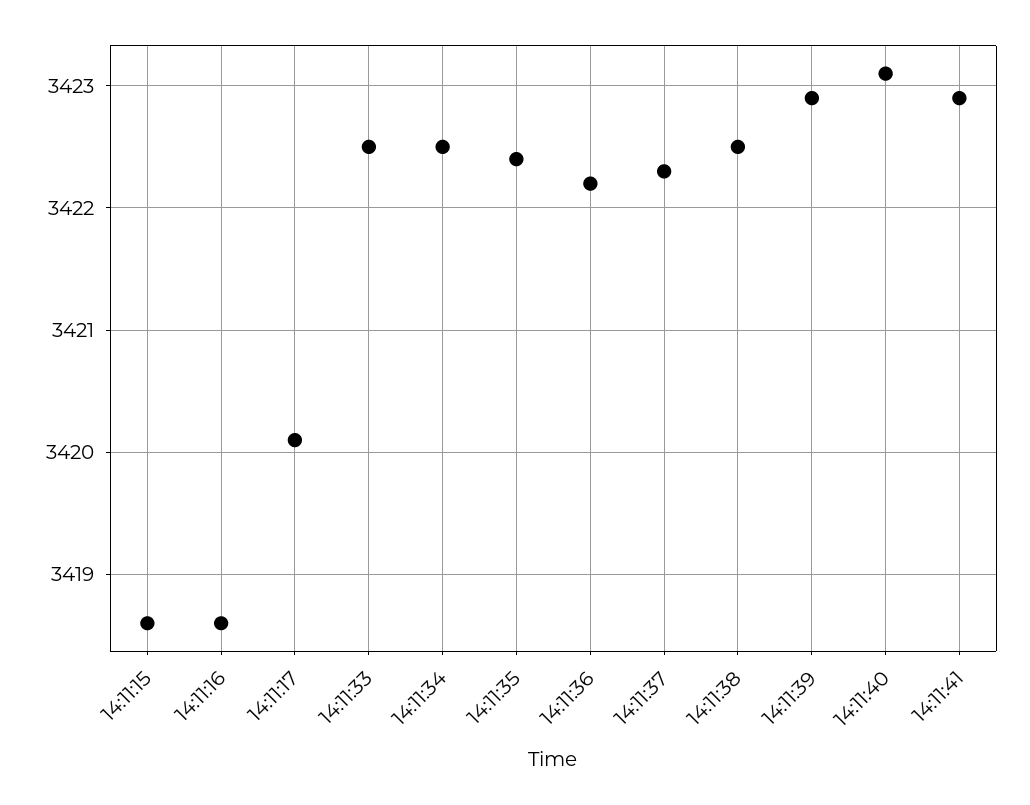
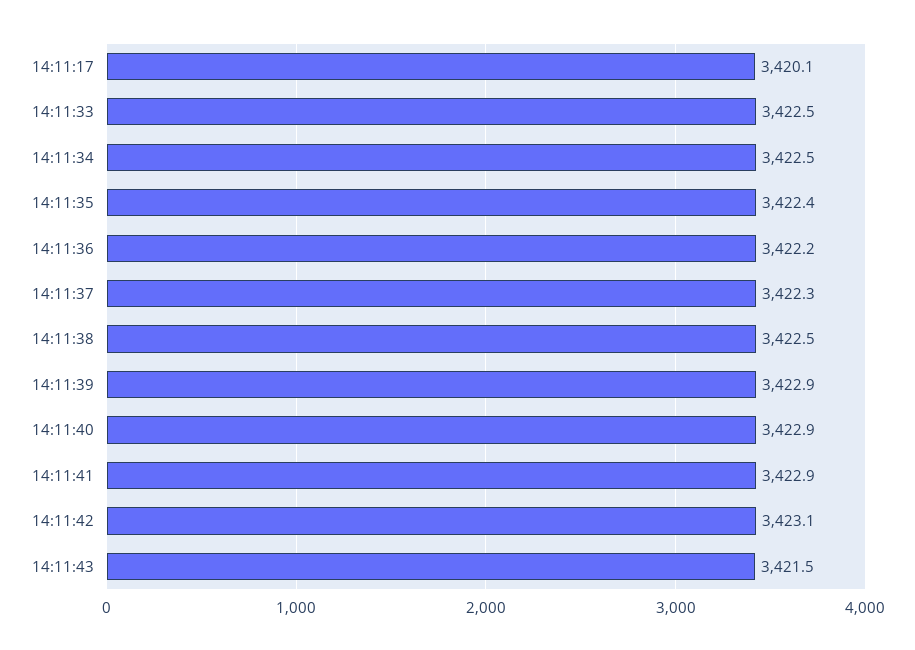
14:11:15: 3418.6 -> none
14:11:16: 3418.6 -> none
14:11:40: 3423.1 -> 3422.9
14:11:42: none -> 3423.1
14:11:43: none -> 3421.5

